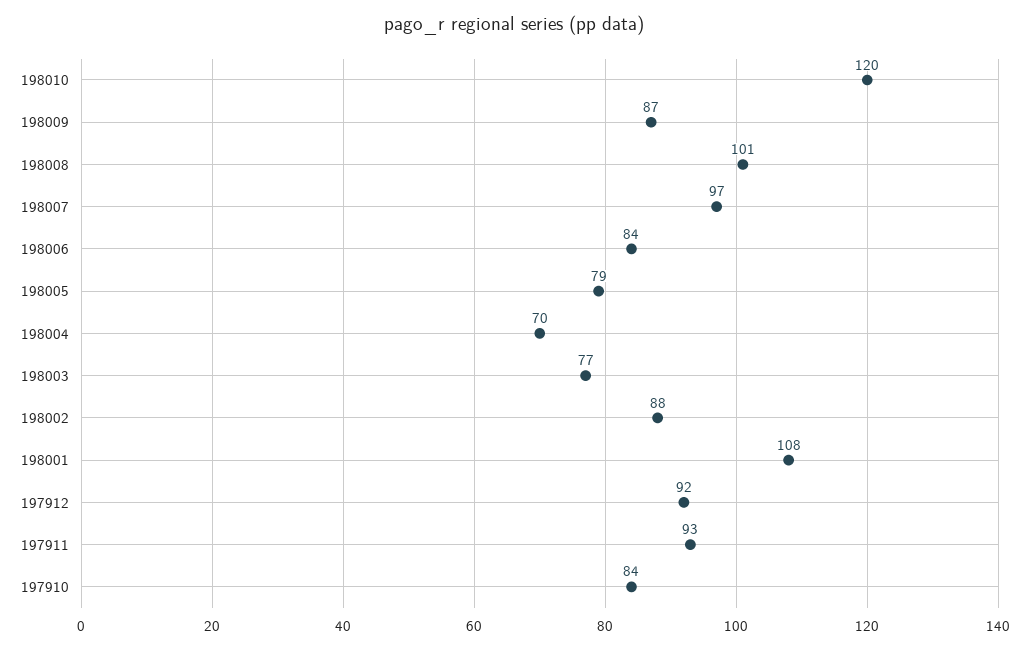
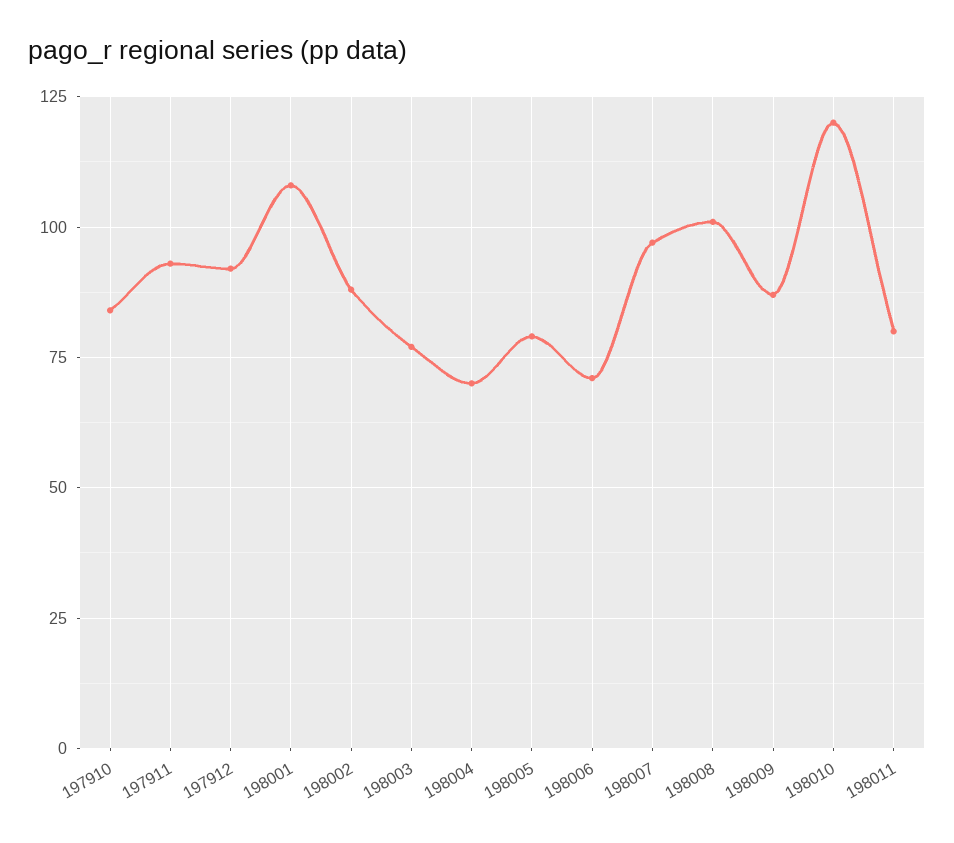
198006: 84 -> 70
198011: none -> 80

